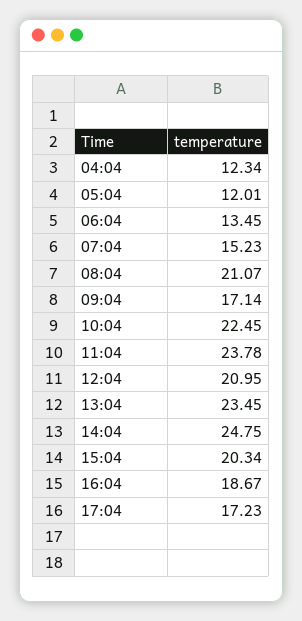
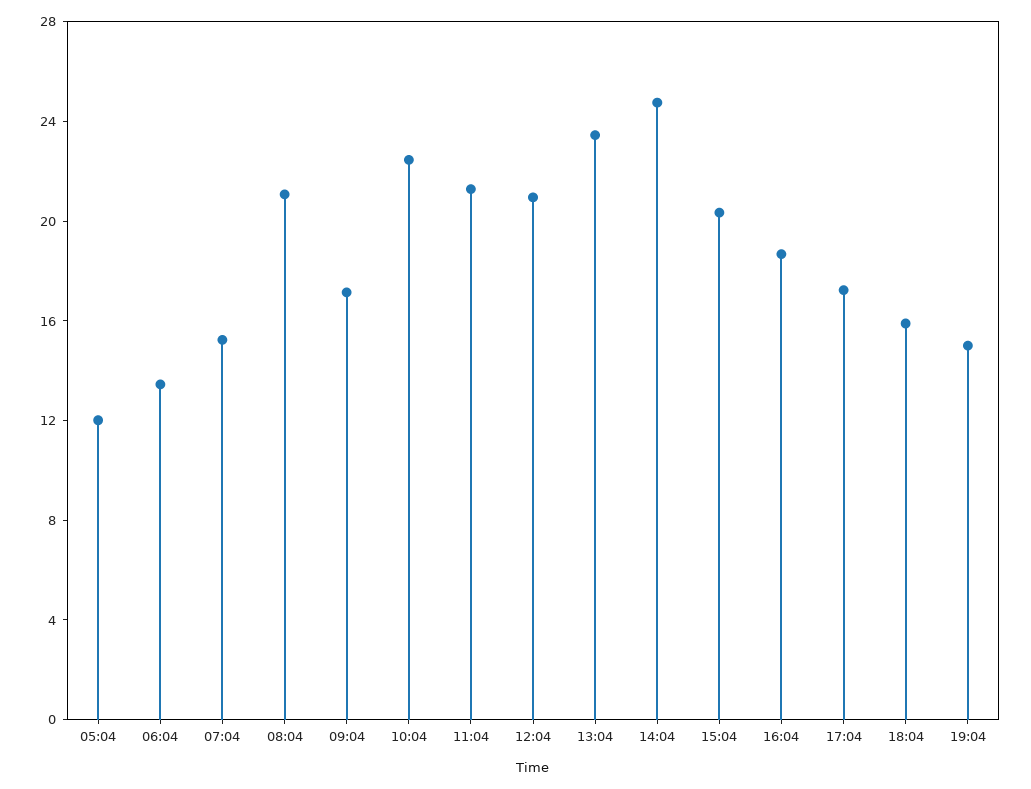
04:04: 12.34 -> none
11:04: 23.78 -> 21
18:04: none -> 16
19:04: none -> 15

